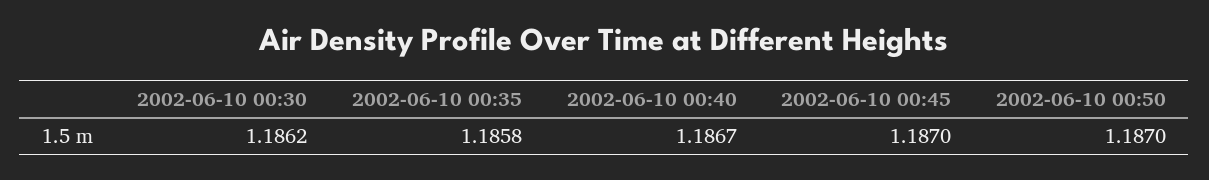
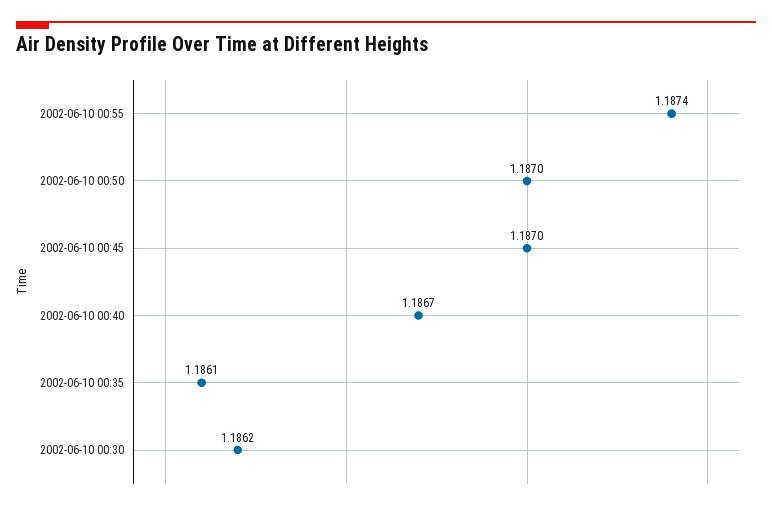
2002-06-10 00:35: 1.1858 -> 1.1861
2002-06-10 00:55: none -> 1.1874

